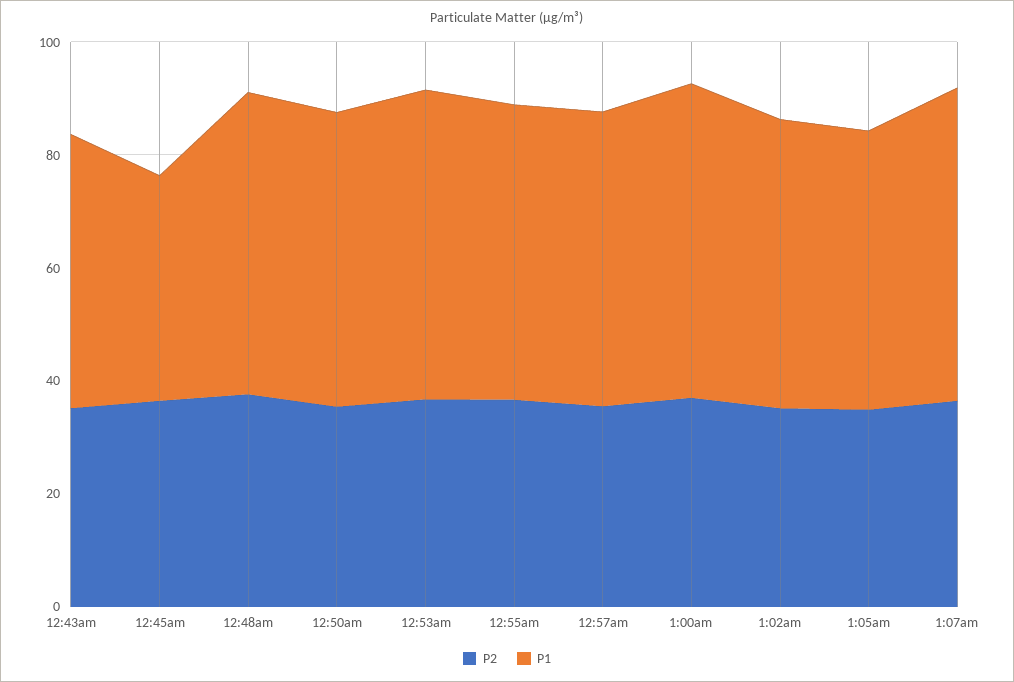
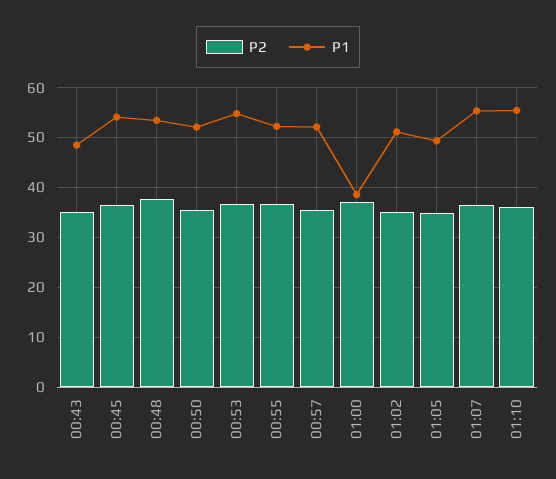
P1, 12:45am: 40 -> 54
P1, 1:00am: 55 -> 38
P2, 01:10: none -> 36
P1, 01:10: none -> 56

